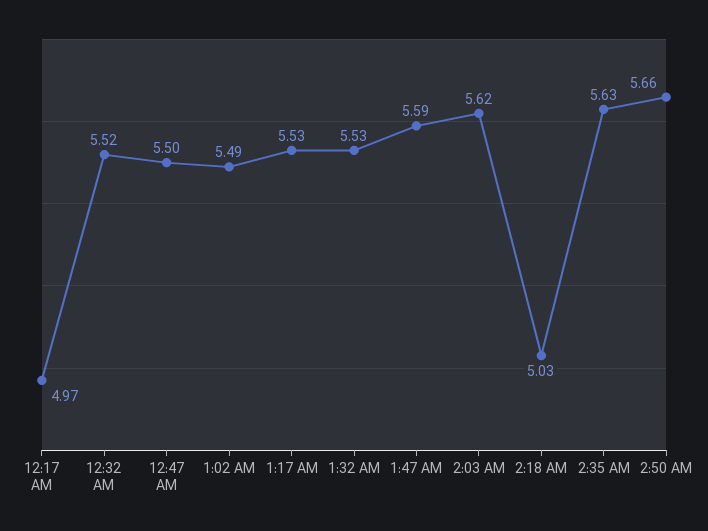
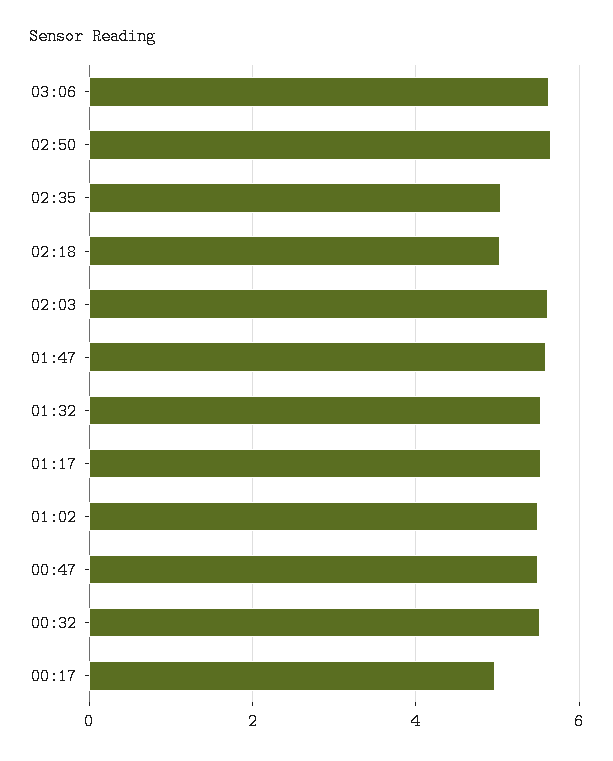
2:35 AM: 5.63 -> 5
03:06: none -> 5.6

